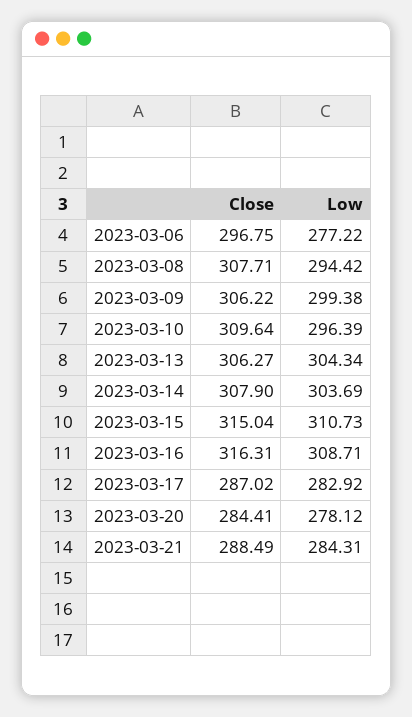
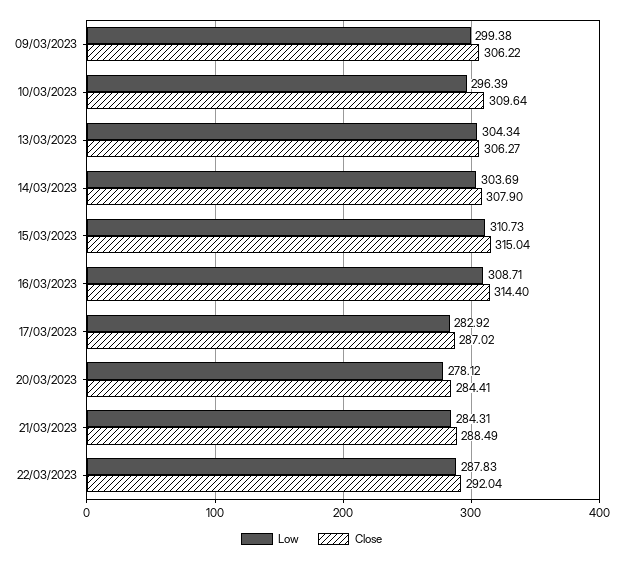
Close, 2023-03-06: 296.75 -> none
Low, 2023-03-06: 277.22 -> none
Close, 2023-03-08: 307.71 -> none
Low, 2023-03-08: 294.42 -> none
Close, 2023-03-16: 316.31 -> 314.4
Low, 22/03/2023: none -> 287.83
Close, 22/03/2023: none -> 292.04

